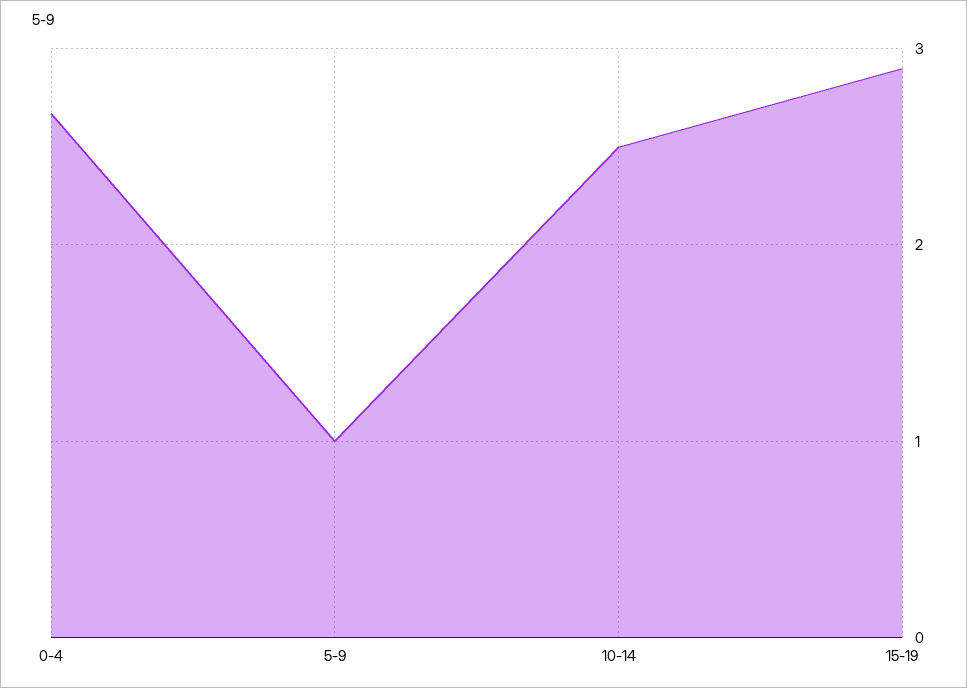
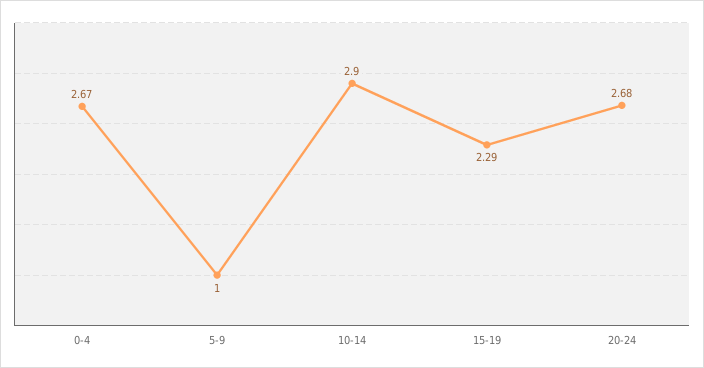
10-14: 2.5 -> 2.9
15-19: 2.9 -> 2.29
20-24: none -> 2.68

